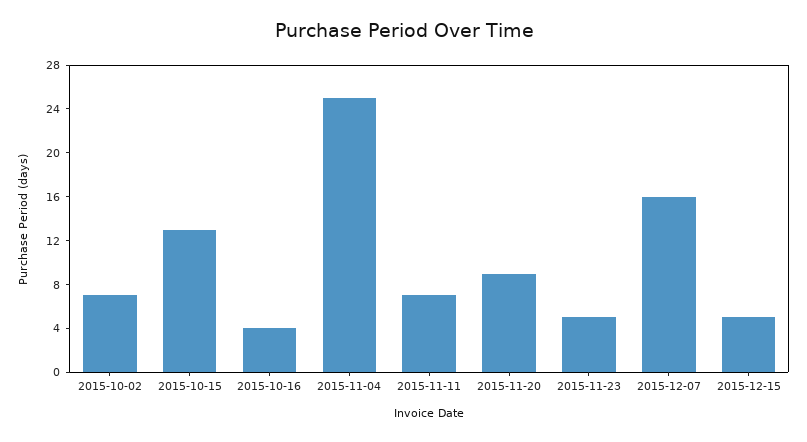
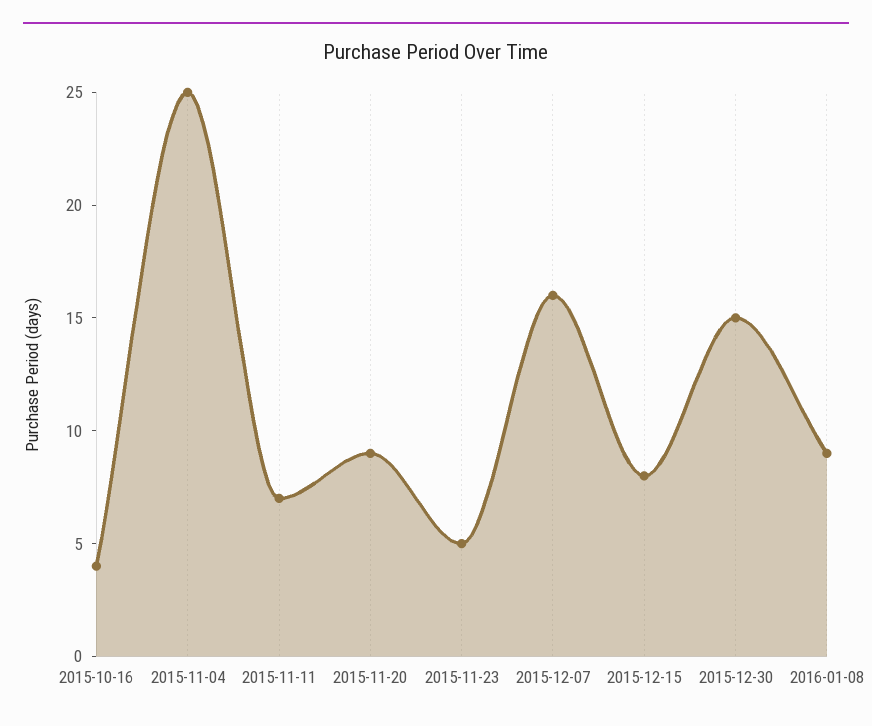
2015-10-02: 7 -> none
2015-10-15: 13 -> none
2015-12-15: 5 -> 8
2015-12-30: none -> 15
2016-01-08: none -> 9

